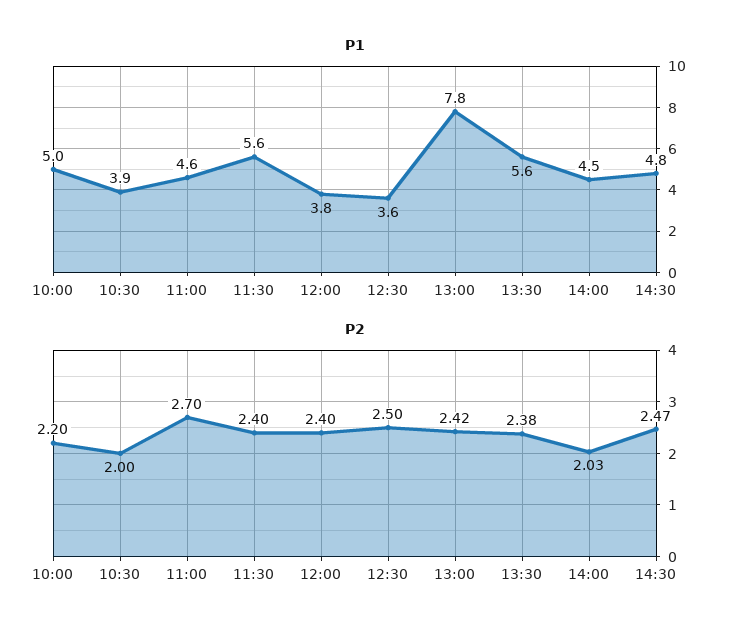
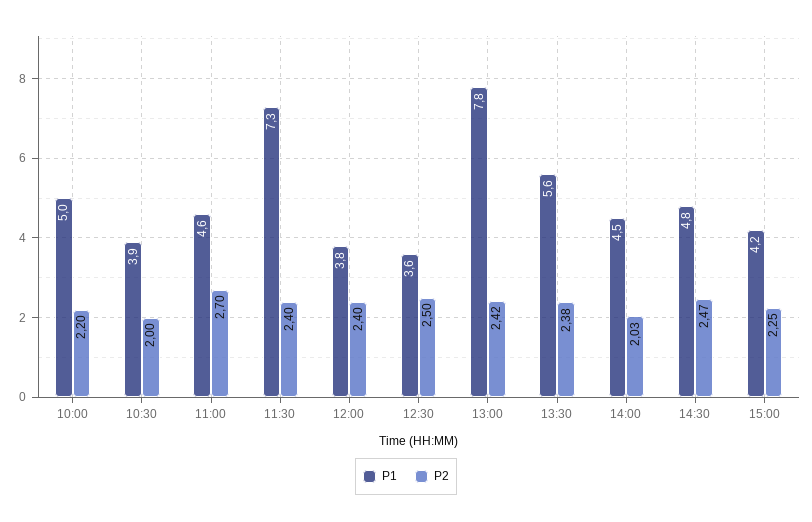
P1, 11:30: 5.6 -> 7.3
P1, 15:00: none -> 4.2
P2, 15:00: none -> 2.25

